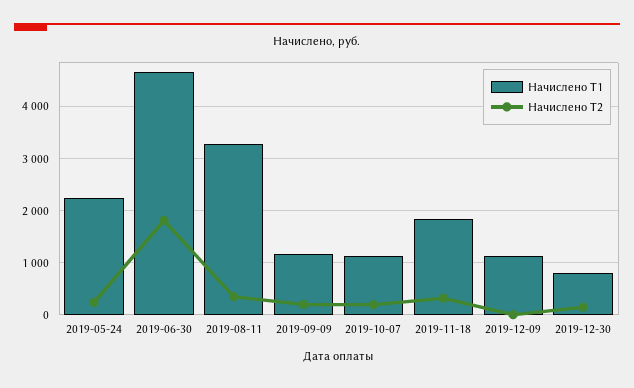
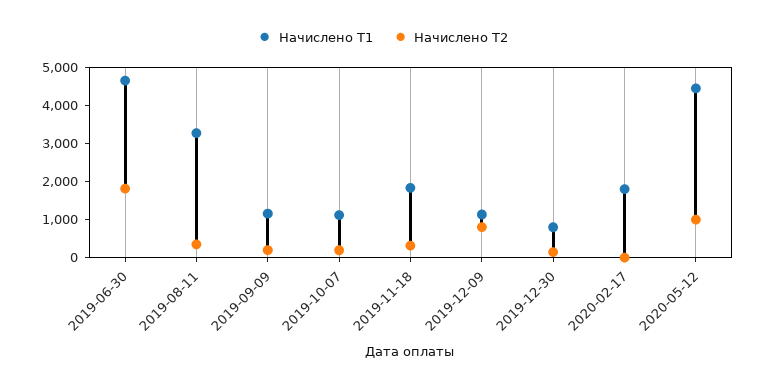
Начислено Т1, 2019-05-24: 2200 -> none
Начислено Т2, 2019-05-24: 200 -> none
Начислено Т2, 2019-12-09: 0 -> 750
Начислено Т1, 2020-02-17: none -> 1750
Начислено Т2, 2020-02-17: none -> 0
Начислено Т1, 2020-05-12: none -> 4500
Начислено Т2, 2020-05-12: none -> 1000

